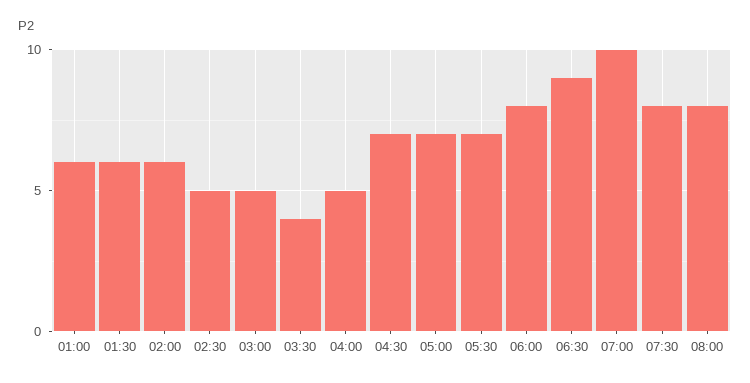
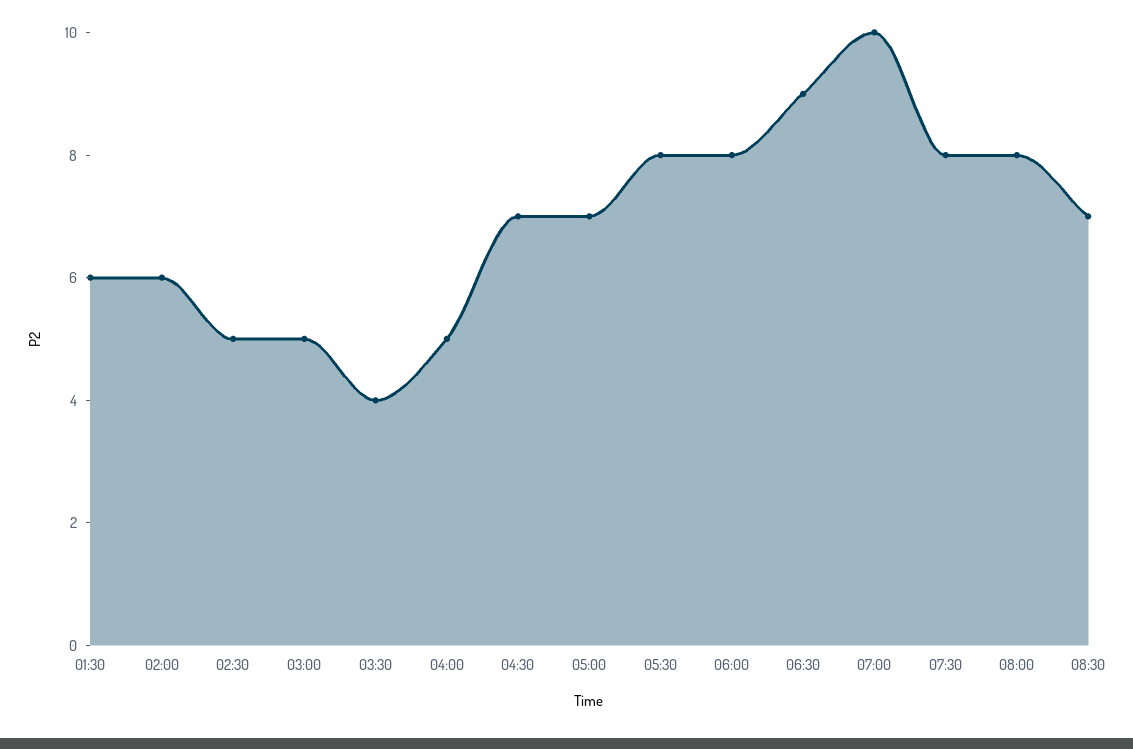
01:00: 6 -> none
05:30: 7 -> 8
08:30: none -> 7

